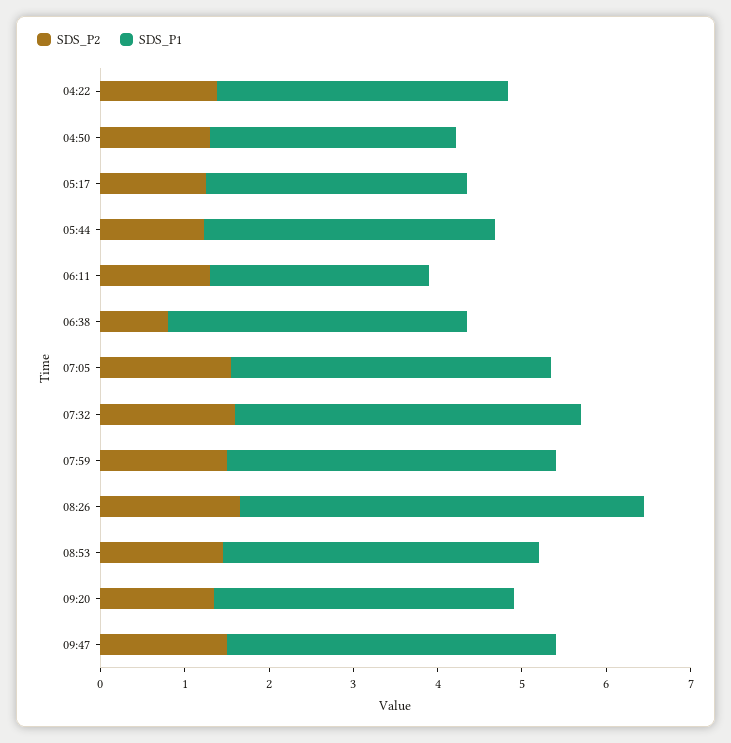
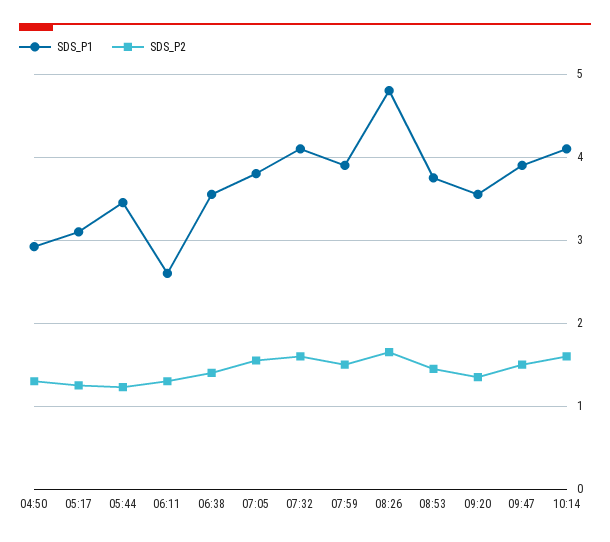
SDS_P2, 04:22: 1.4 -> none
SDS_P1, 04:22: 3.4 -> none
SDS_P2, 06:38: 0.8 -> 1.4
SDS_P1, 10:14: none -> 4.1
SDS_P2, 10:14: none -> 1.6

